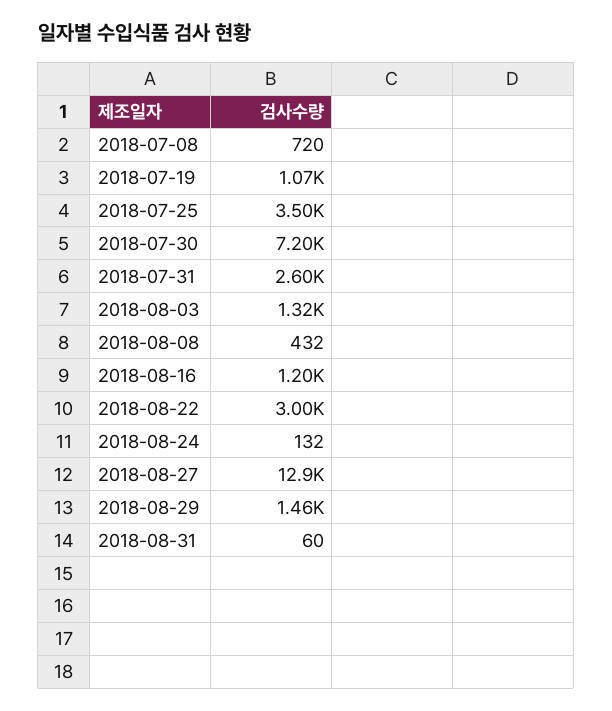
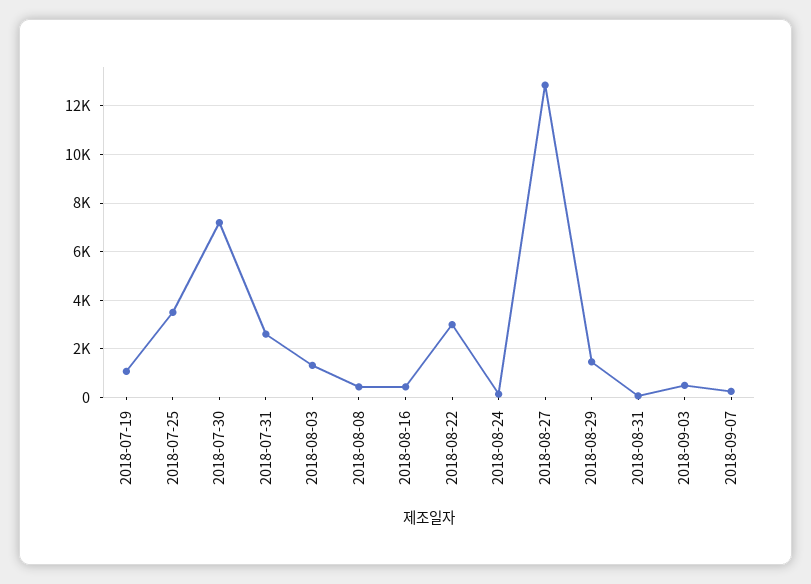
2018-07-08: 720 -> none
2018-08-16: 1200 -> 500
2018-09-03: none -> 500
2018-09-07: none -> 250

